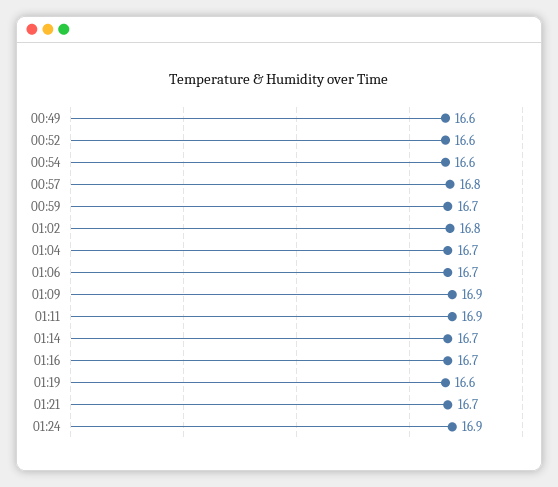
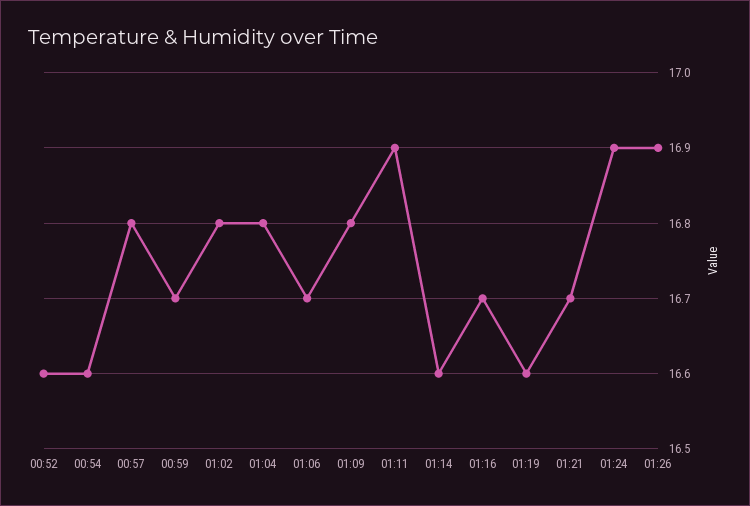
00:49: 16.6 -> none
01:04: 16.7 -> 16.8
01:09: 16.9 -> 16.8
01:14: 16.7 -> 16.6
01:26: none -> 16.9

